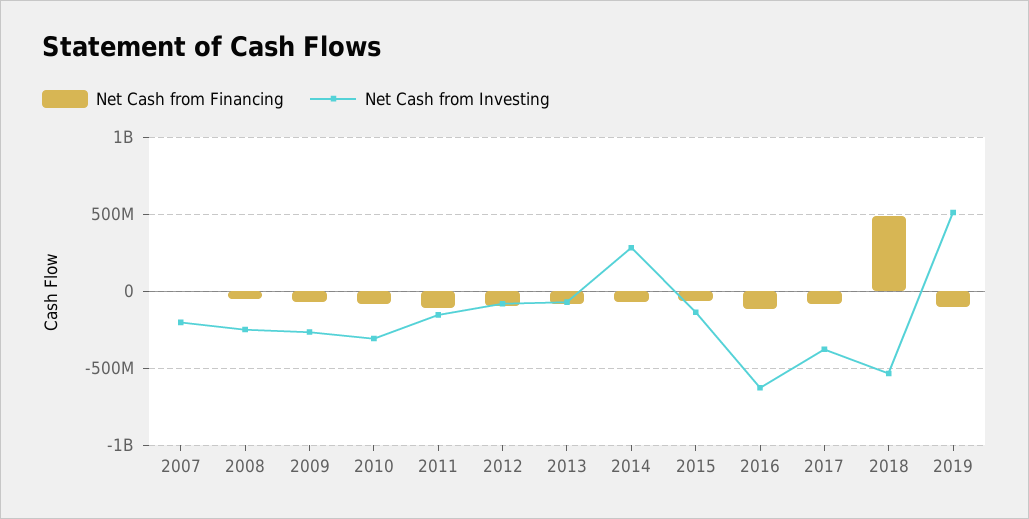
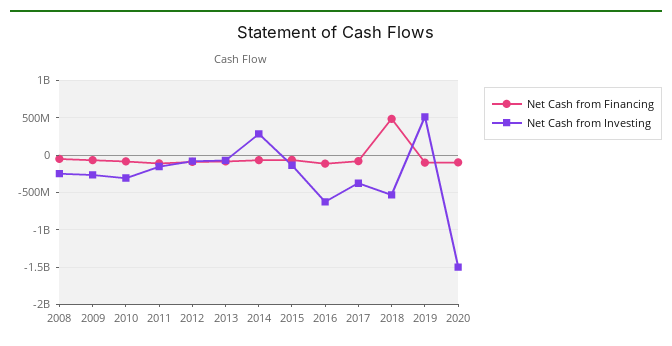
Net Cash from Financing, 2007: 0 -> none
Net Cash from Investing, 2007: -200000000 -> none
Net Cash from Financing, 2020: none -> -100000000
Net Cash from Investing, 2020: none -> -1500000000

